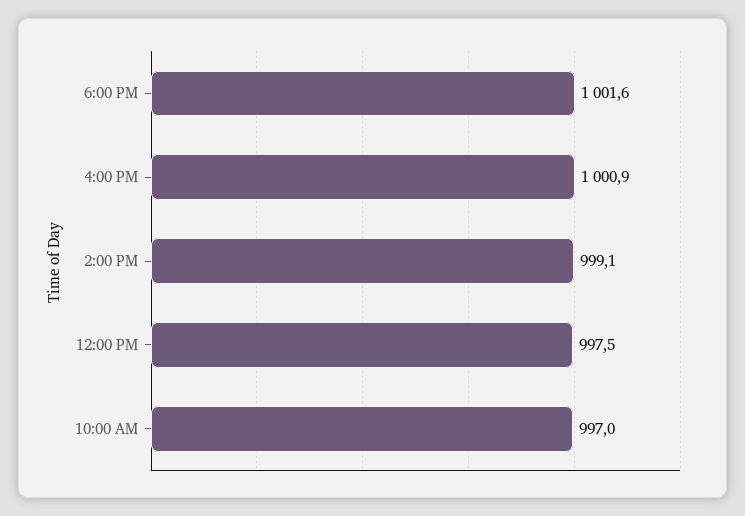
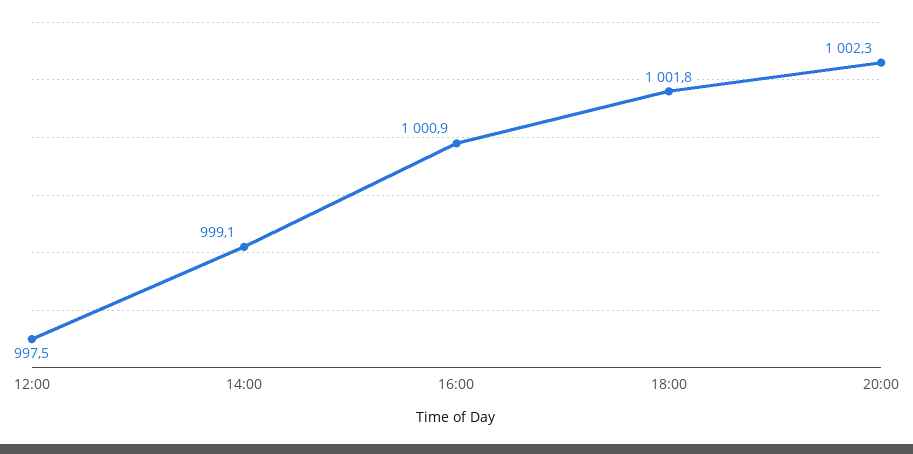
6:00 PM: 1001.6 -> 1001.8
10:00 AM: 997 -> none
20:00: none -> 1002.3

